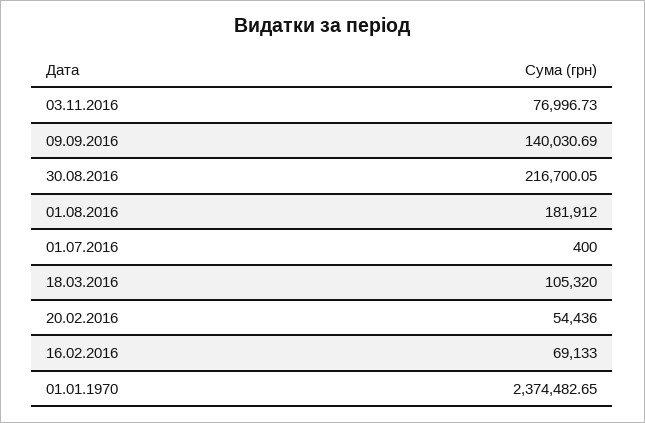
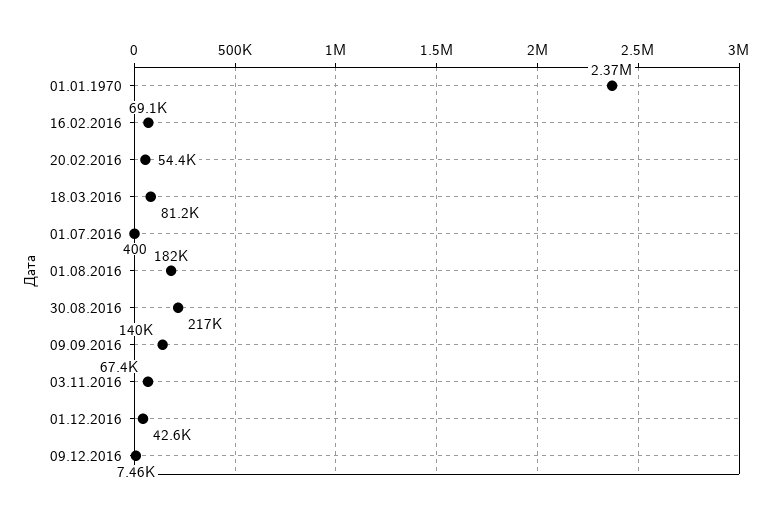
03.11.2016: 76996.73 -> 67400
18.03.2016: 105320 -> 81200
01.12.2016: none -> 42600
09.12.2016: none -> 7460

